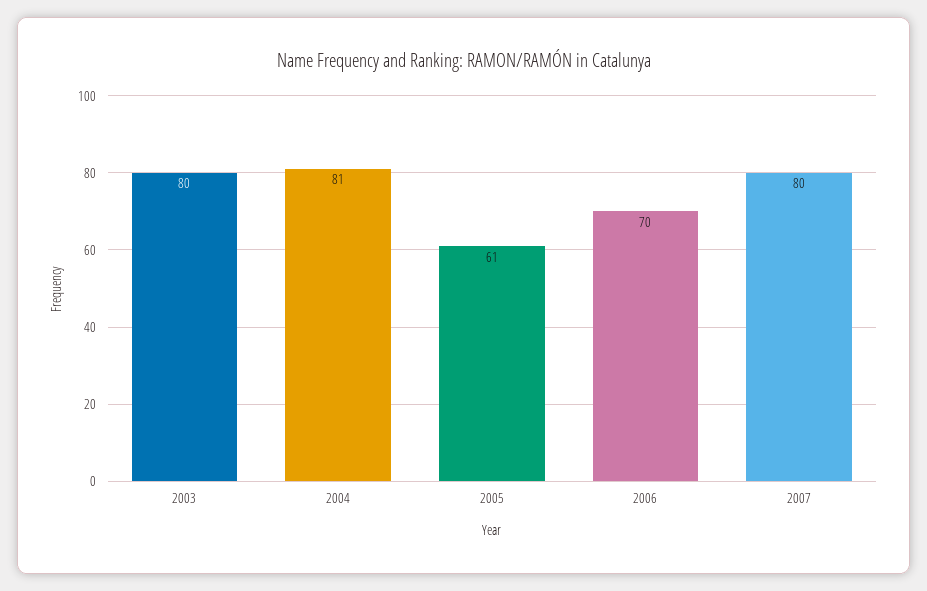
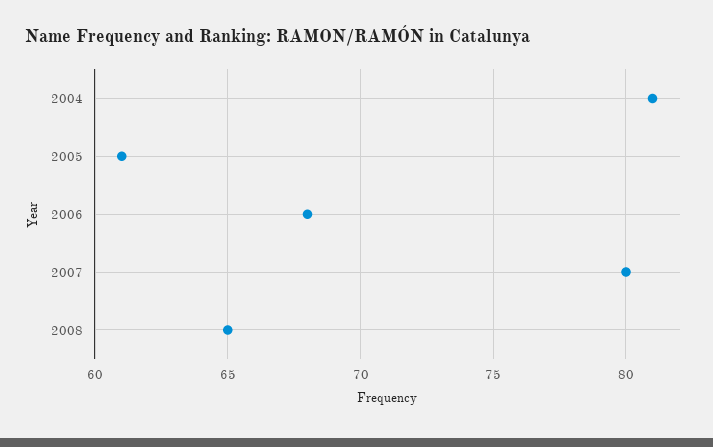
2003: 80 -> none
2006: 70 -> 68
2008: none -> 65

